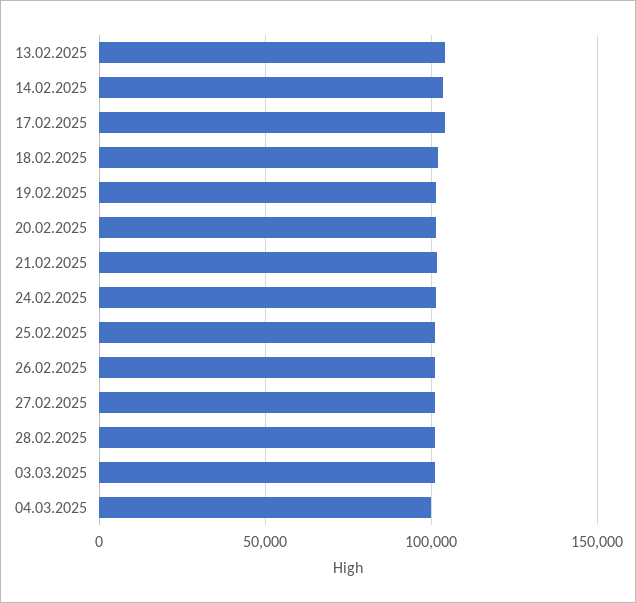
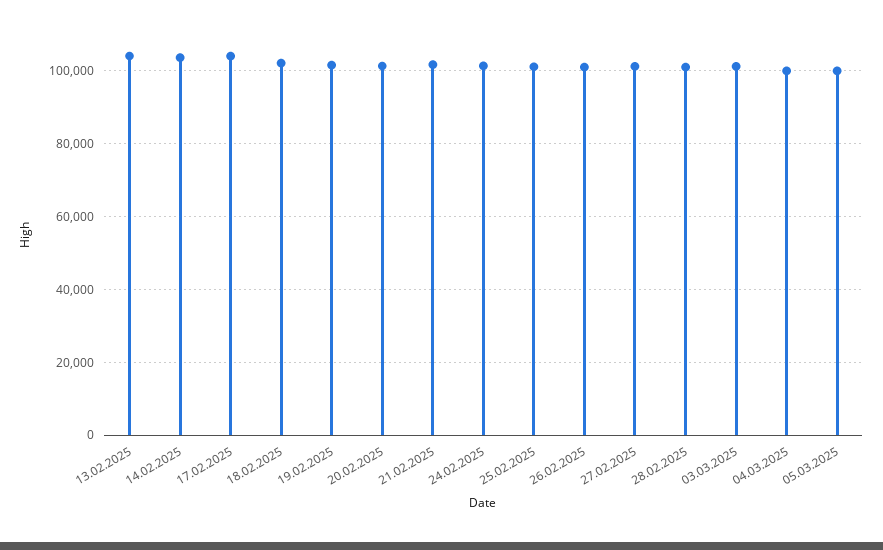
05.03.2025: none -> 100000

